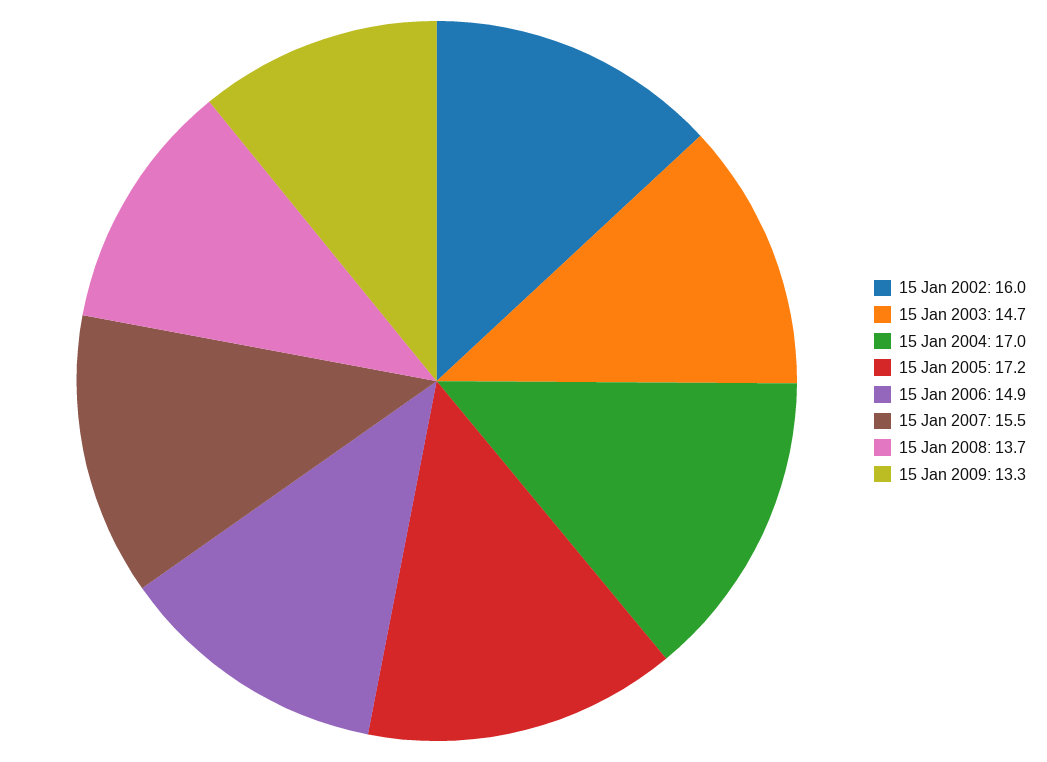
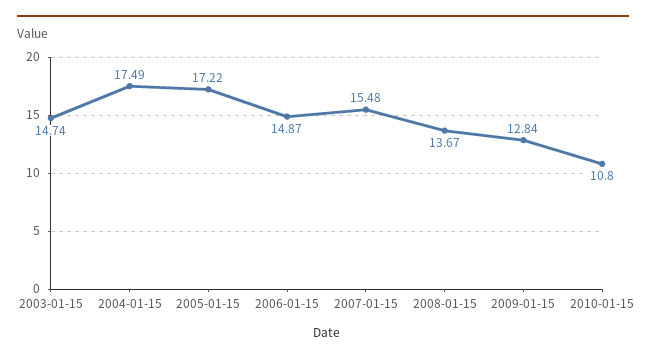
15 Jan 2002: 16 -> none
15 Jan 2004: 17 -> 17.49
15 Jan 2009: 13.3 -> 12.84
2010-01-15: none -> 10.8

